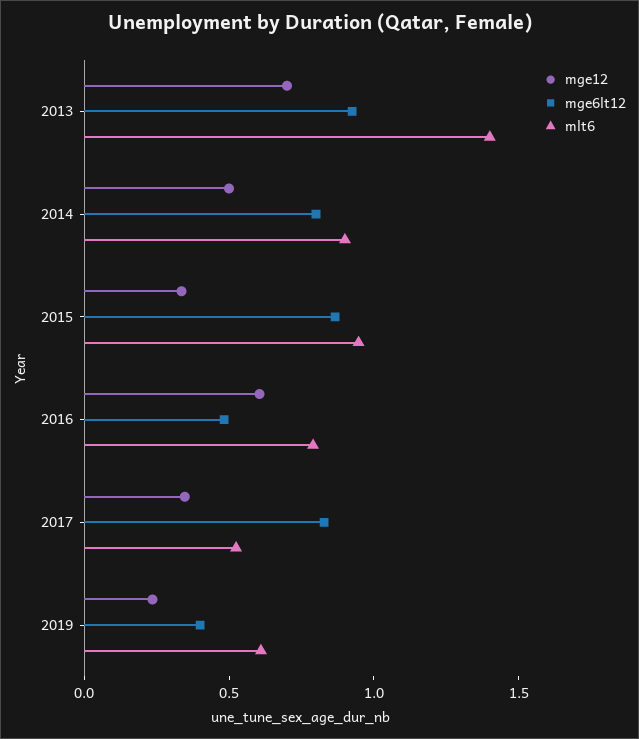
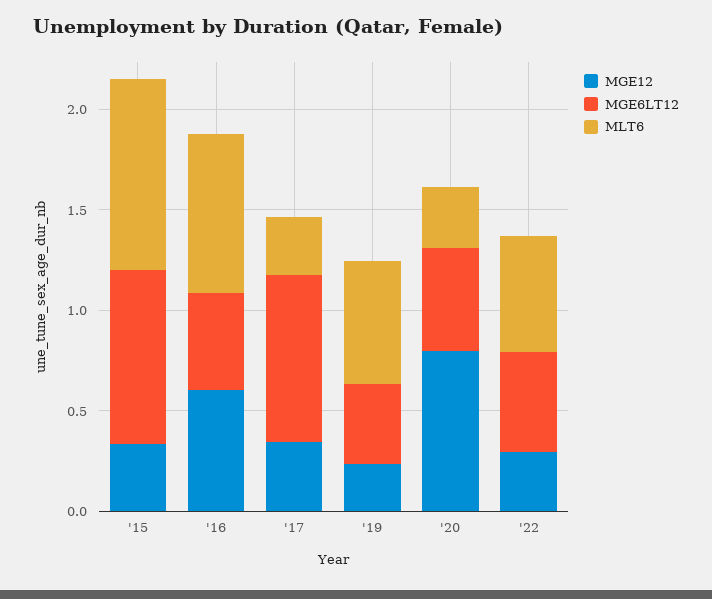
mge12, 2013: 0.7 -> none
mge6lt12, 2013: 0.9 -> none
mlt6, 2013: 1.4 -> none
mge12, 2014: 0.5 -> none
mge6lt12, 2014: 0.8 -> none
mlt6, 2014: 0.9 -> none
mlt6, 2017: 0.5 -> 0.3
mge12, '20: none -> 0.8
mge6lt12, '20: none -> 0.5
mlt6, '20: none -> 0.3
mge12, '22: none -> 0.3
mge6lt12, '22: none -> 0.5
mlt6, '22: none -> 0.6

